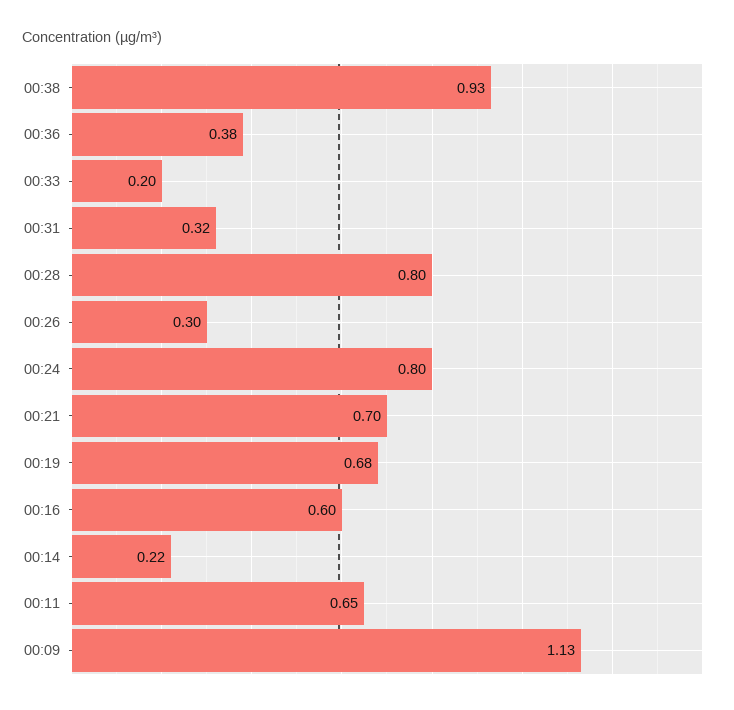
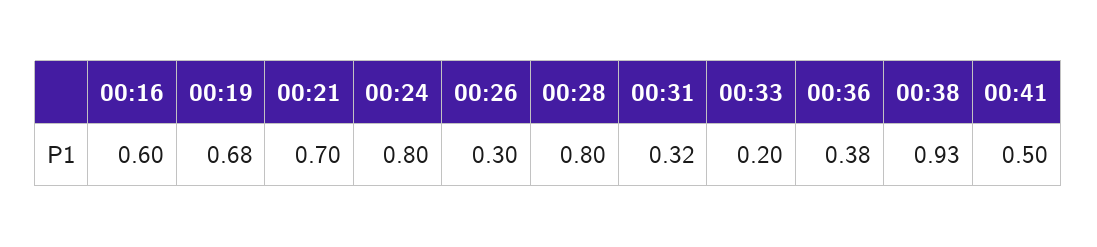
00:14: 0.22 -> none
00:11: 0.65 -> none
00:09: 1.13 -> none
00:41: none -> 0.5

